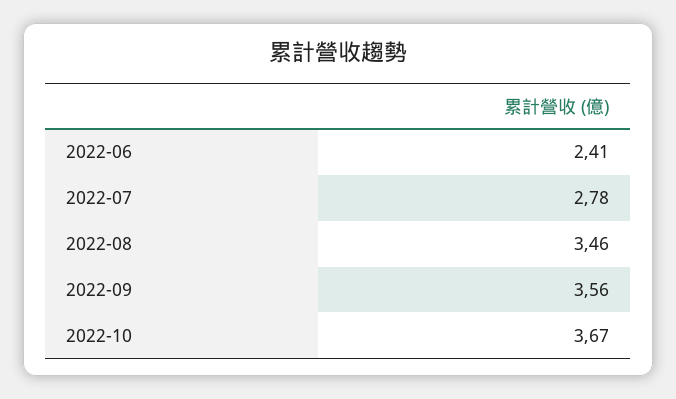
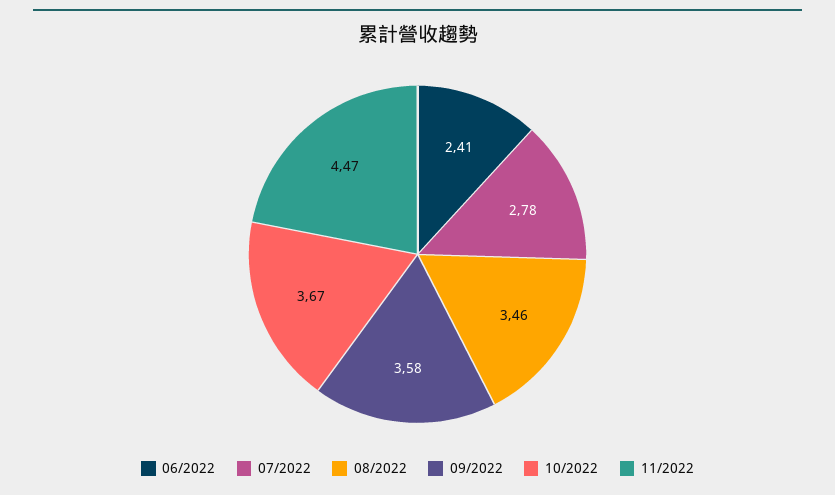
2022-09: 3.56 -> 3.58
11/2022: none -> 4.47

